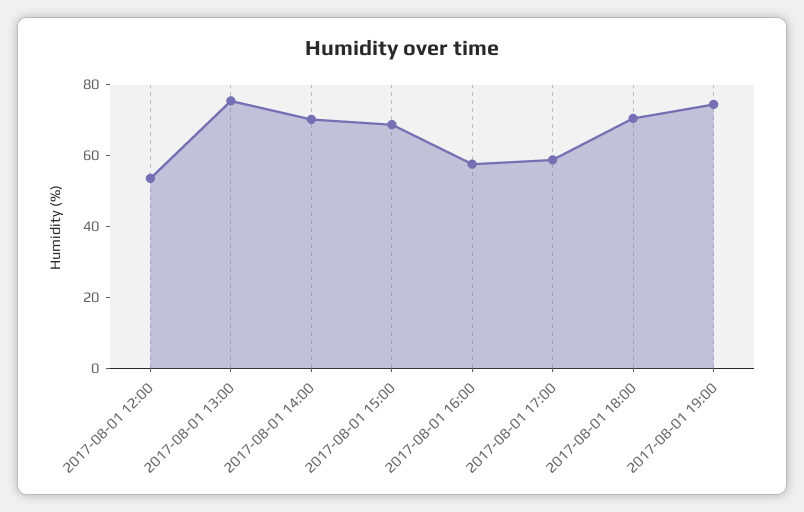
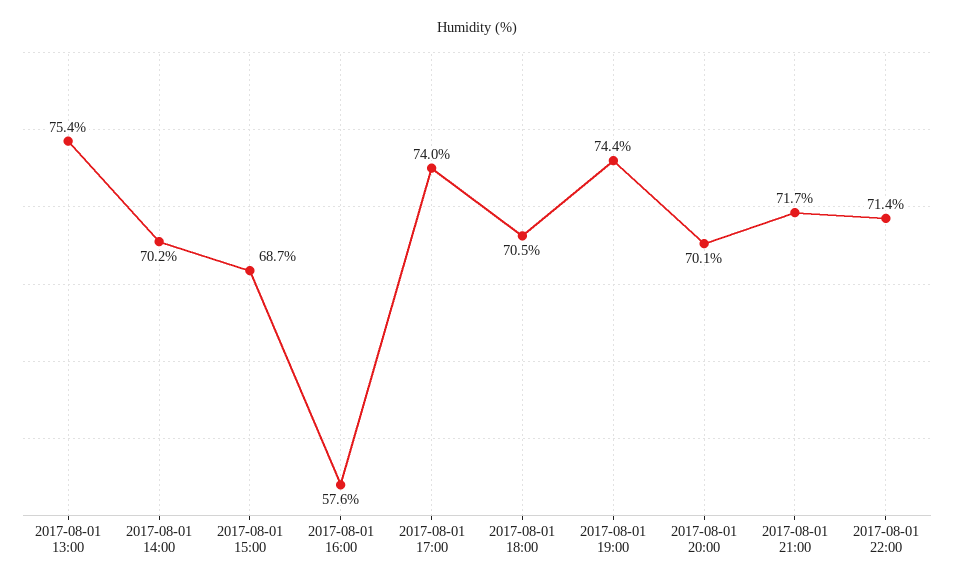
2017-08-01 12:00: 55 -> none
2017-08-01 17:00: 60 -> 74
2017-08-01 20:00: none -> 70.1
2017-08-01 21:00: none -> 71.7
2017-08-01 22:00: none -> 71.4

